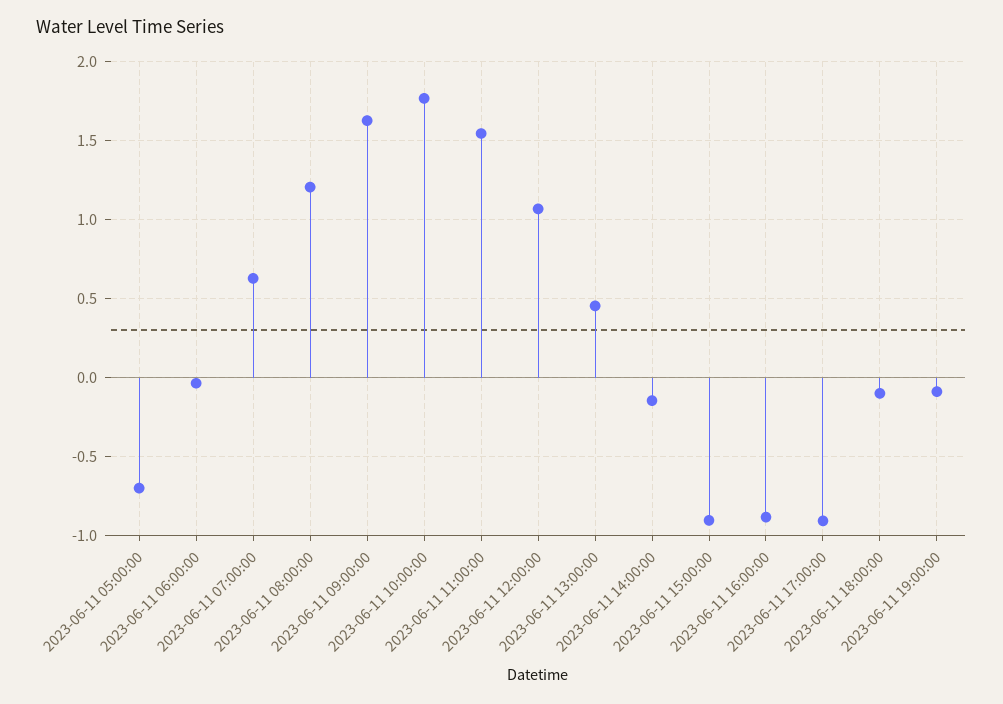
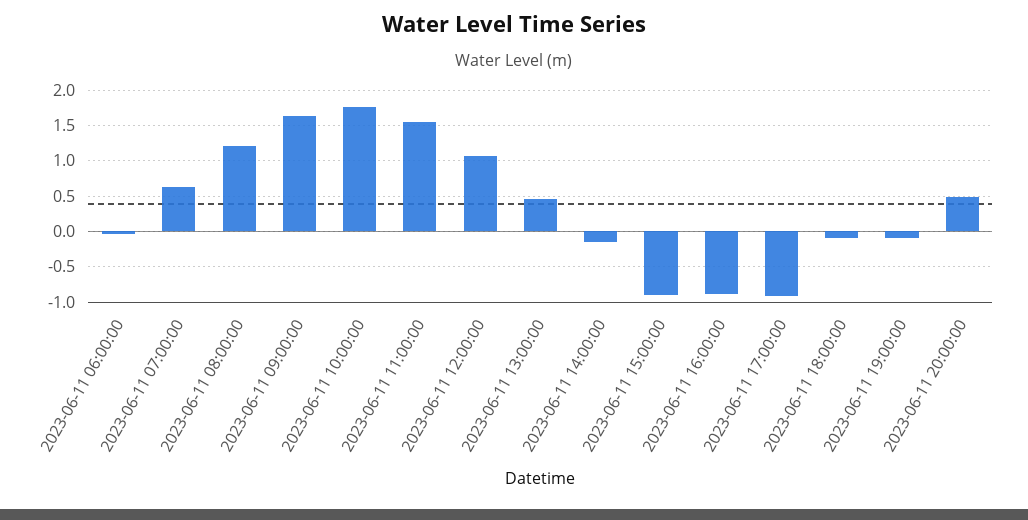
2023-06-11 05:00:00: -0.7 -> none
2023-06-11 20:00:00: none -> 0.5

